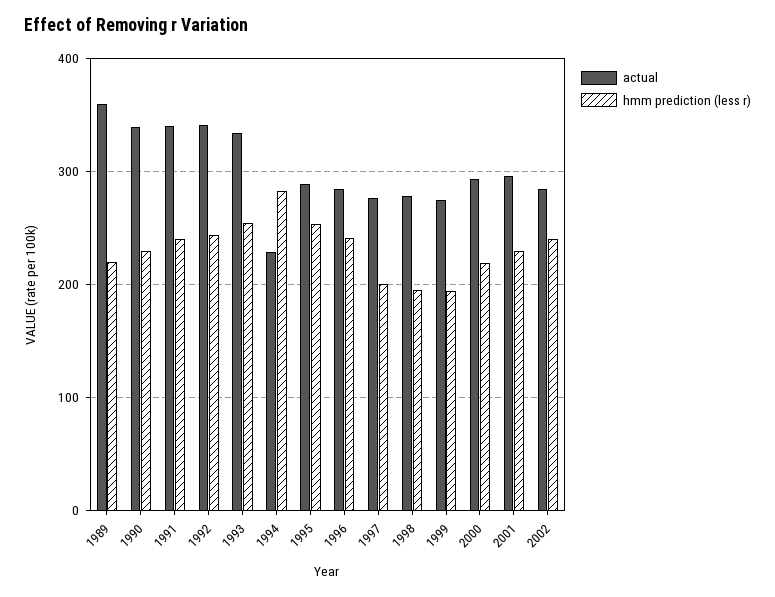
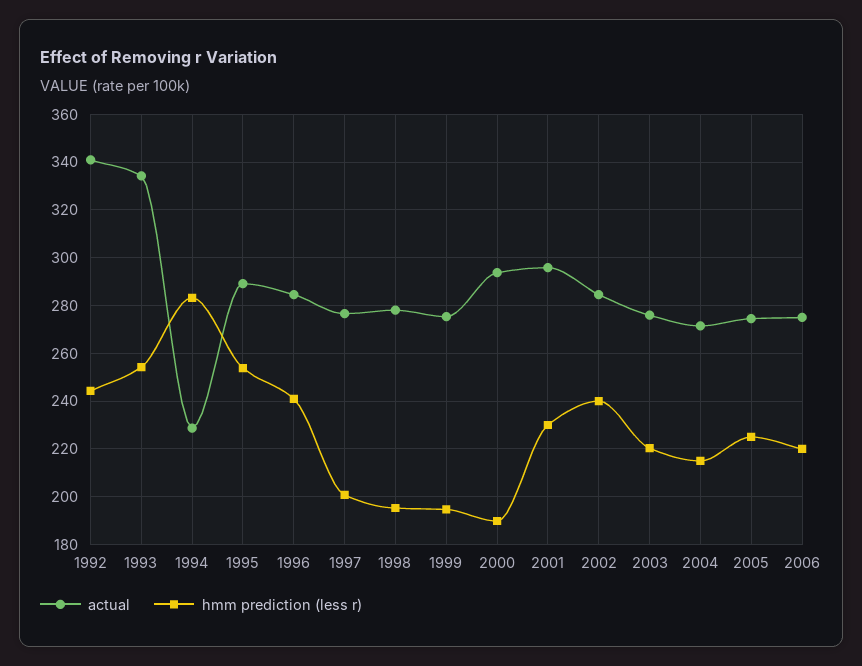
actual, 1989: 360 -> none
hmm prediction (less r), 1989: 220 -> none
actual, 1990: 340 -> none
hmm prediction (less r), 1990: 230 -> none
actual, 1991: 340 -> none
hmm prediction (less r), 1991: 240 -> none
hmm prediction (less r), 2000: 220 -> 190
actual, 2003: none -> 275
hmm prediction (less r), 2003: none -> 220
actual, 2004: none -> 270
hmm prediction (less r), 2004: none -> 215
actual, 2005: none -> 275
hmm prediction (less r), 2005: none -> 225
actual, 2006: none -> 275
hmm prediction (less r), 2006: none -> 220

